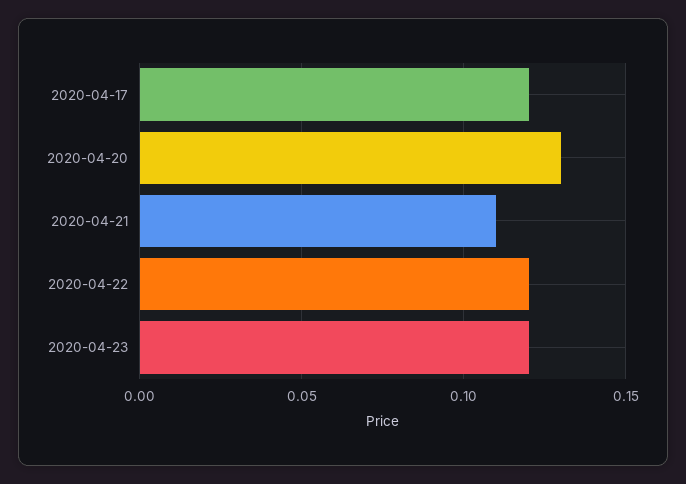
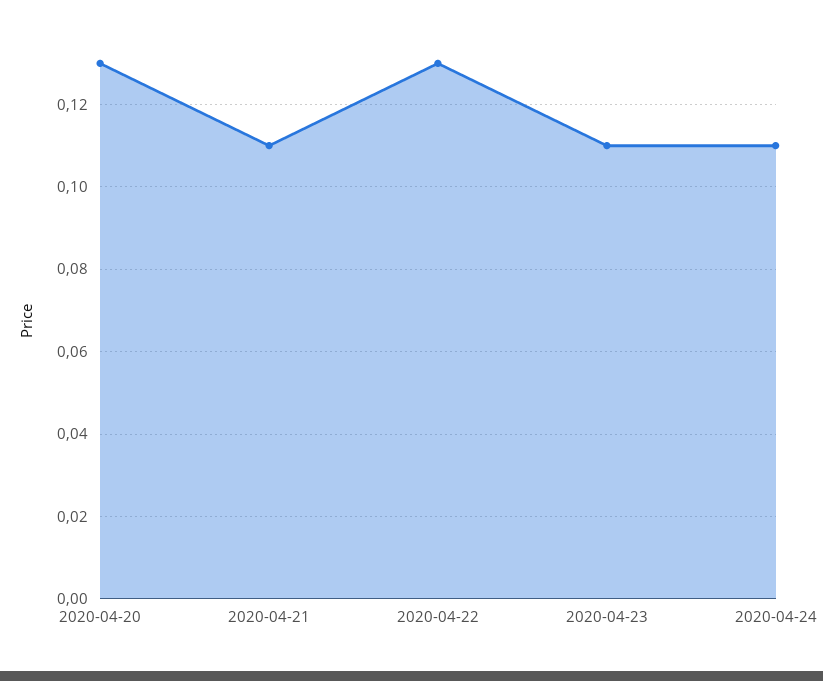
2020-04-17: 0.12 -> none
2020-04-22: 0.12 -> 0.13
2020-04-23: 0.12 -> 0.11
2020-04-24: none -> 0.11

